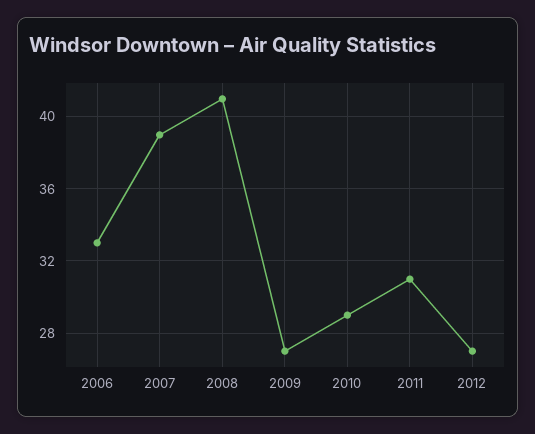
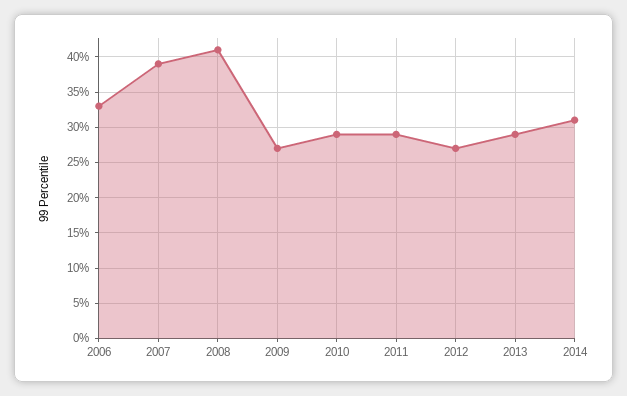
2011: 31 -> 29
2013: none -> 29
2014: none -> 31

